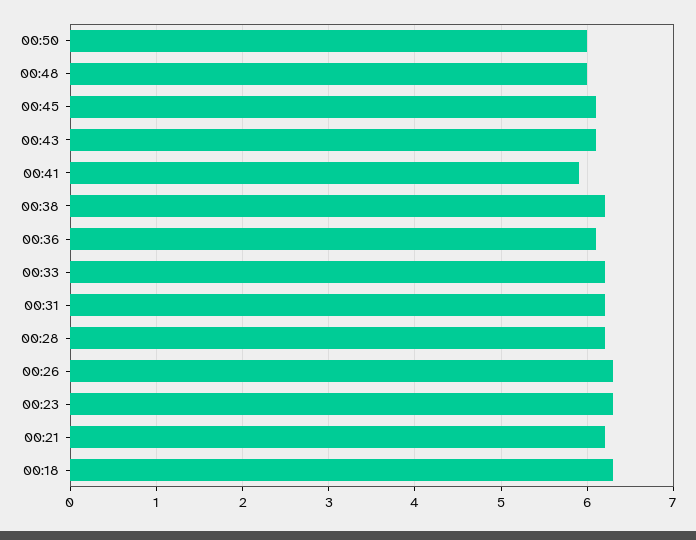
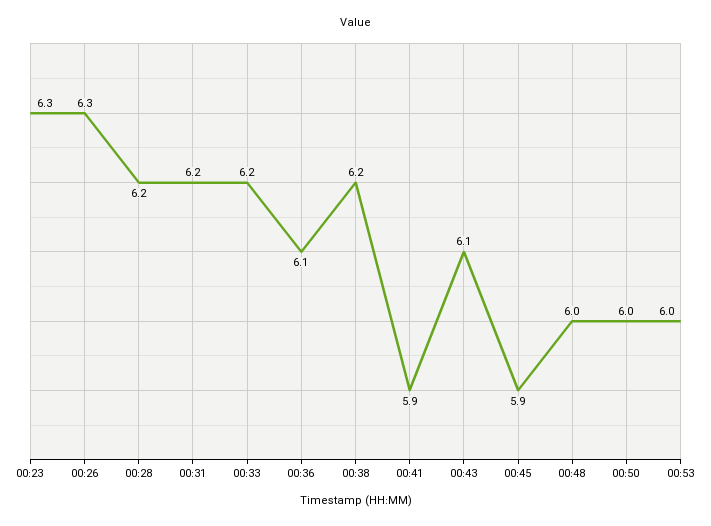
00:45: 6.1 -> 5.9
00:21: 6.2 -> none
00:18: 6.3 -> none
00:53: none -> 6

